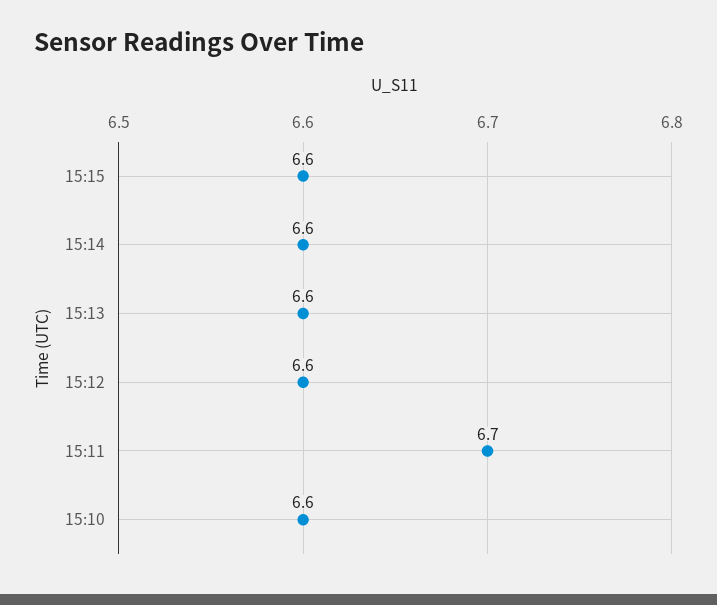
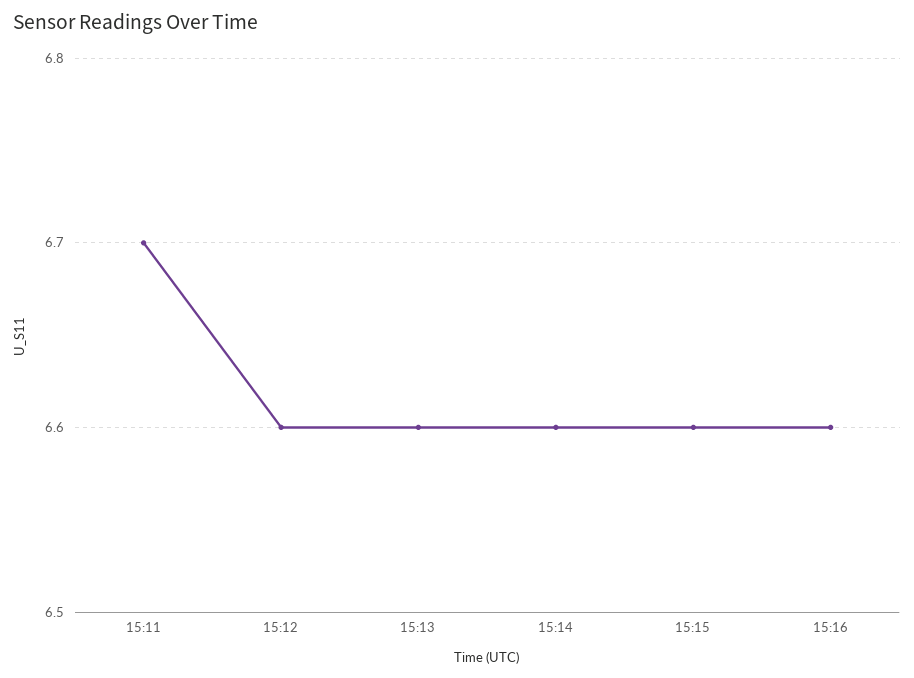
15:10: 6.6 -> none
15:16: none -> 6.6

